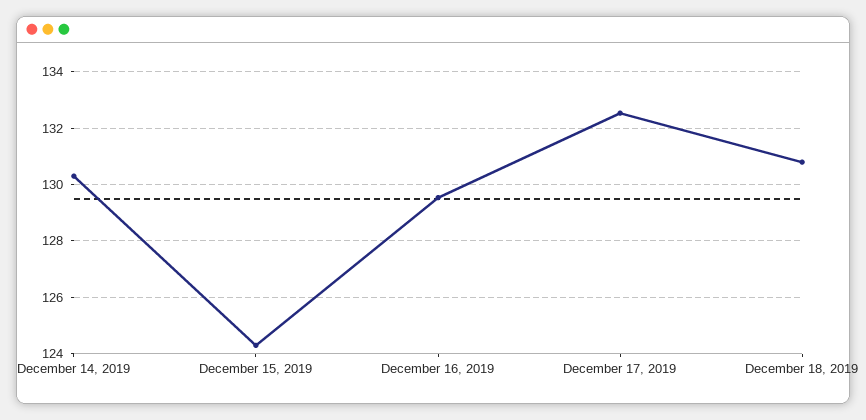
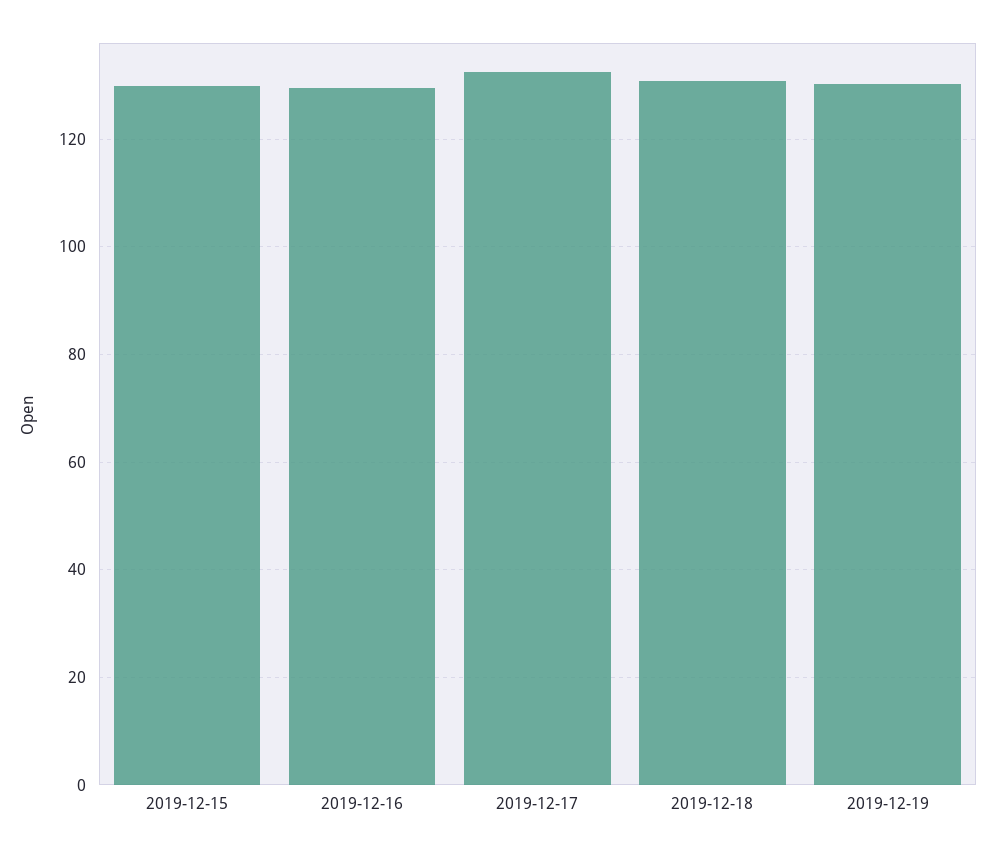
December 14, 2019: 130.25 -> none
December 15, 2019: 124.25 -> 130
2019-12-19: none -> 130

